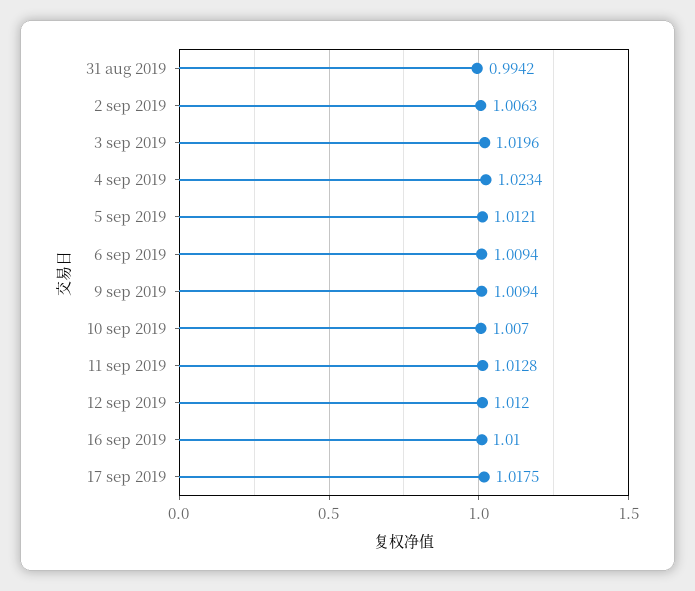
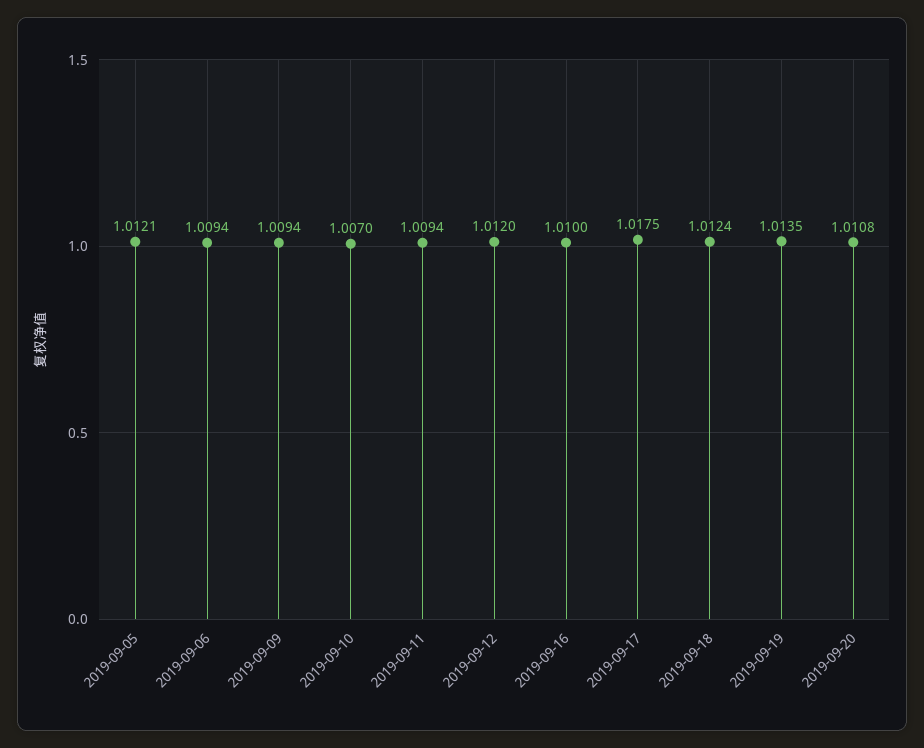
31 aug 2019: 0.9942 -> none
2 sep 2019: 1.0063 -> none
3 sep 2019: 1.0196 -> none
4 sep 2019: 1.0234 -> none
11 sep 2019: 1.0128 -> 1.0094
2019-09-18: none -> 1.0124
2019-09-19: none -> 1.0135
2019-09-20: none -> 1.0108

